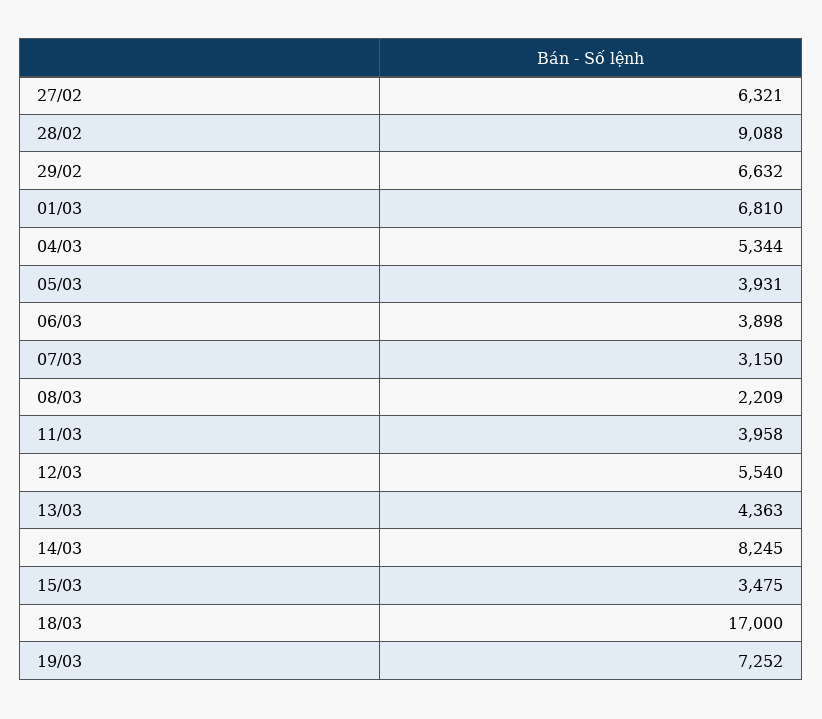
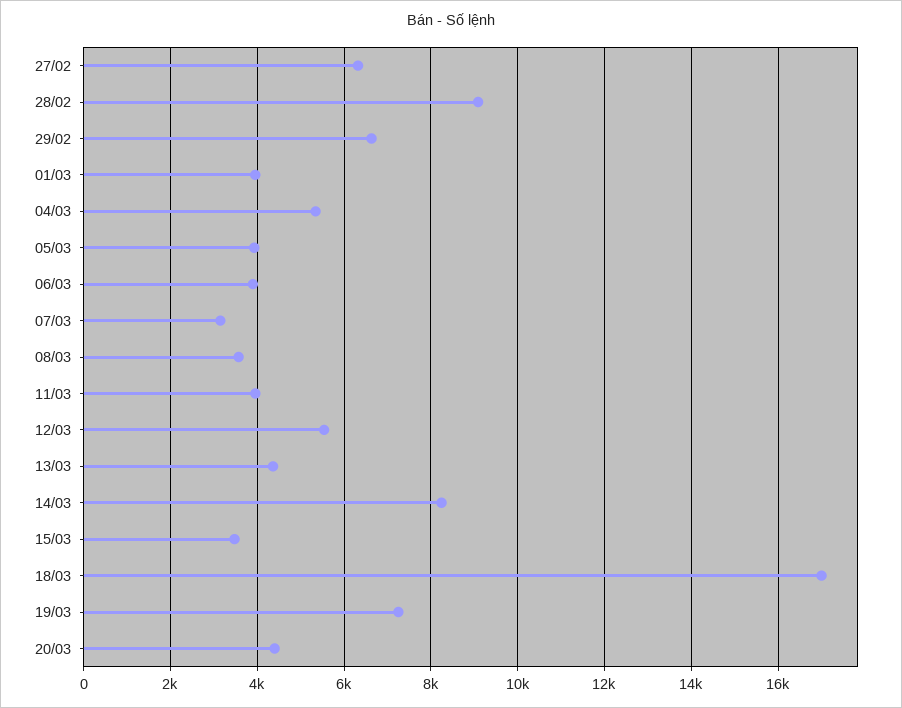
01/03: 6810 -> 4000
08/03: 2209 -> 3600
20/03: none -> 4400

